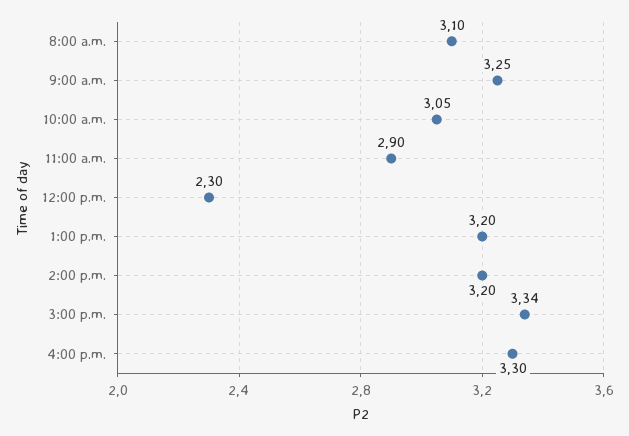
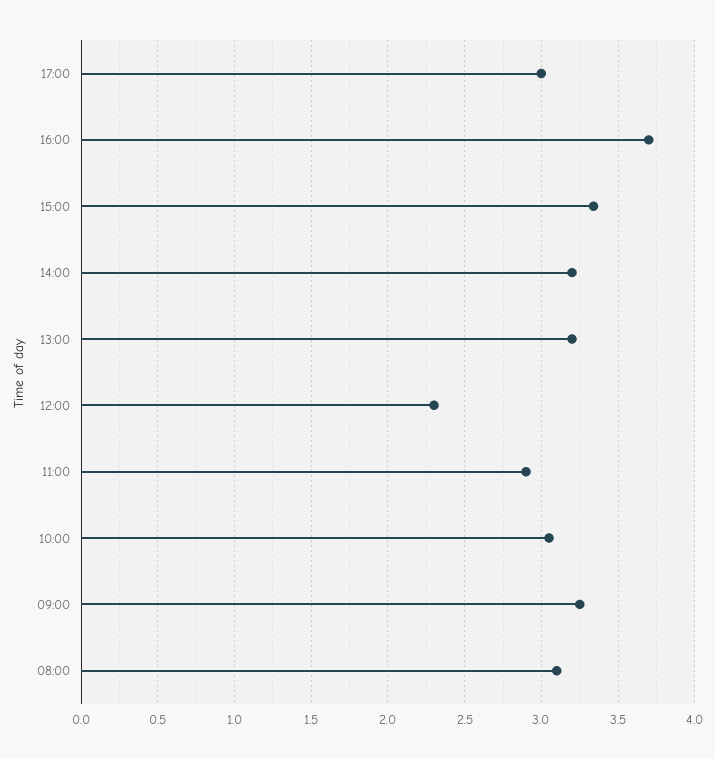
4:00 p.m.: 3.3 -> 3.7
17:00: none -> 3

